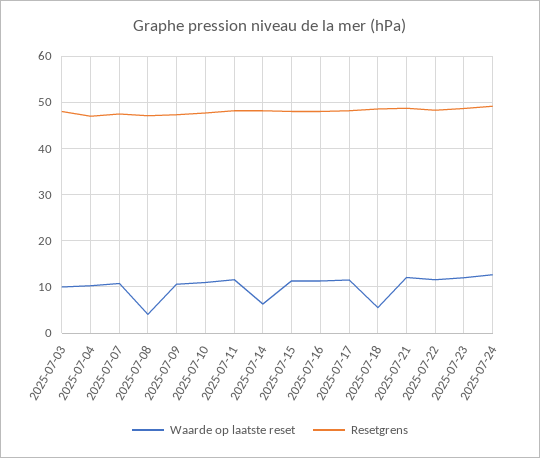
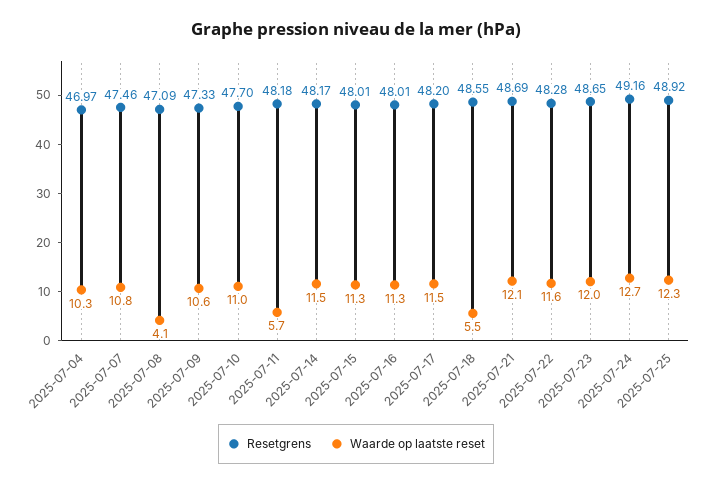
Waarde op laatste reset, 2025-07-03: 10 -> none
Resetgrens, 2025-07-03: 48 -> none
Waarde op laatste reset, 2025-07-11: 12 -> 5.7
Waarde op laatste reset, 2025-07-14: 6 -> 11.5
Resetgrens, 2025-07-25: none -> 48.92
Waarde op laatste reset, 2025-07-25: none -> 12.3

